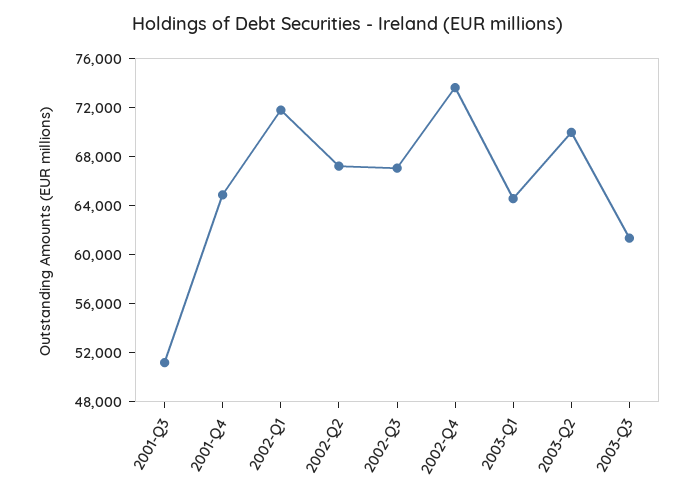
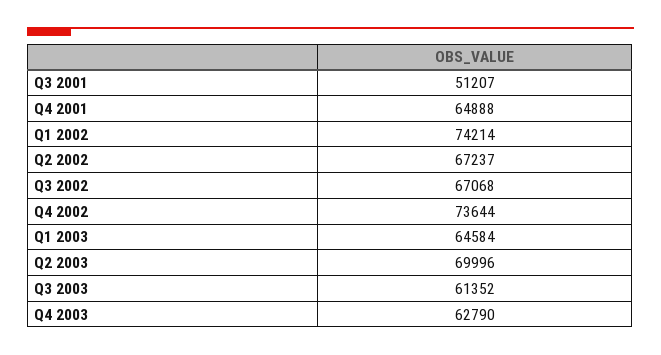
2002-Q1: 72000 -> 74214
Q4 2003: none -> 62790

